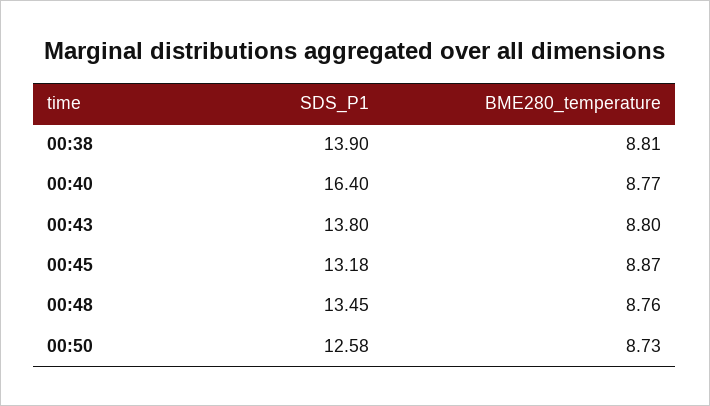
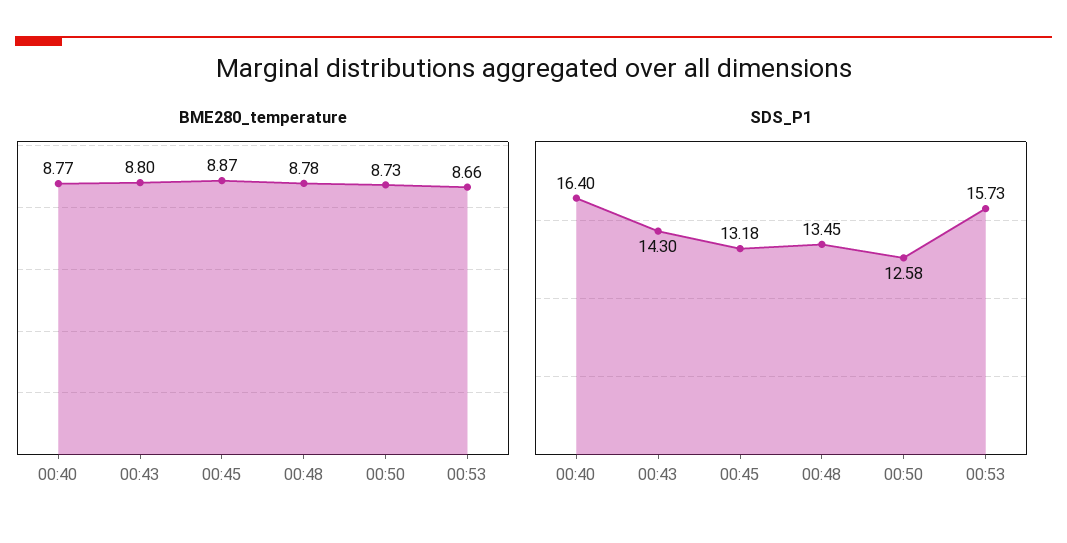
SDS_P1, 00:38: 13.9 -> none
BME280_temperature, 00:38: 8.81 -> none
SDS_P1, 00:43: 13.8 -> 14.3
BME280_temperature, 00:48: 8.76 -> 8.78
BME280_temperature, 00:53: none -> 8.66
SDS_P1, 00:53: none -> 15.73

